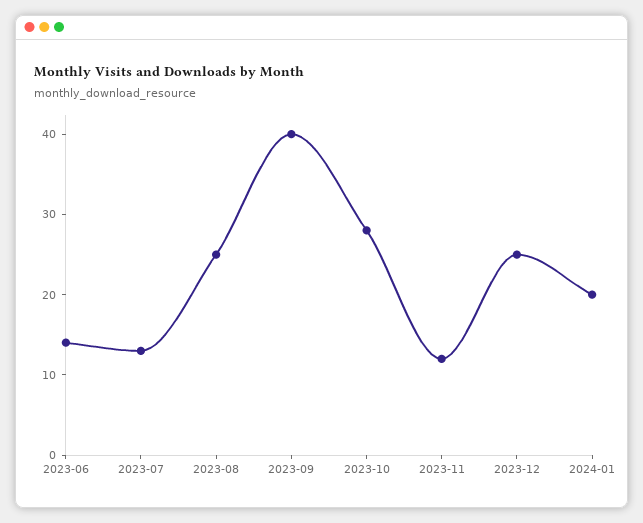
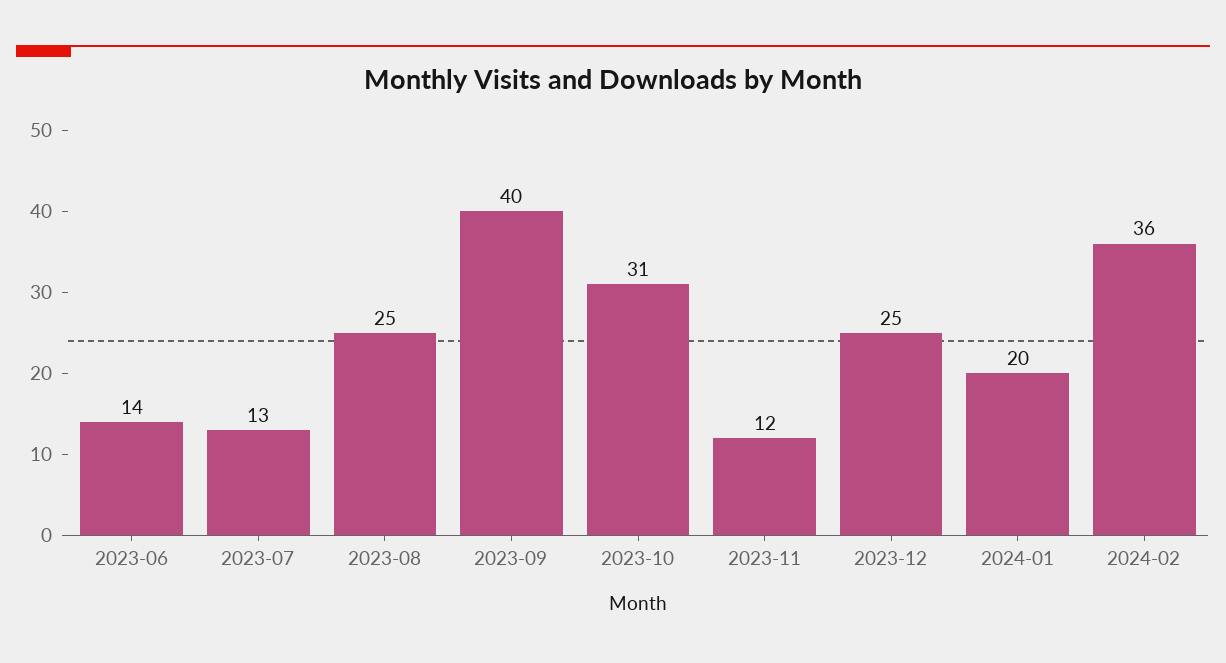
2023-10: 28 -> 31
2024-02: none -> 36

